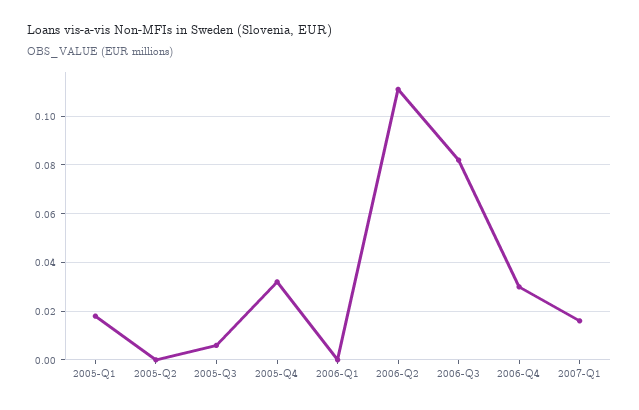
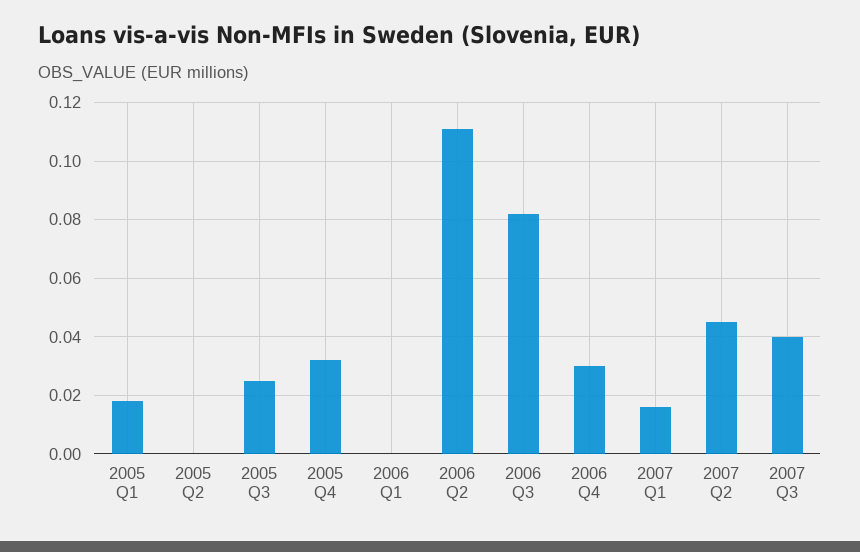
2005-Q3: 0.005 -> 0.025
2007 Q2: none -> 0.045
2007 Q3: none -> 0.04

